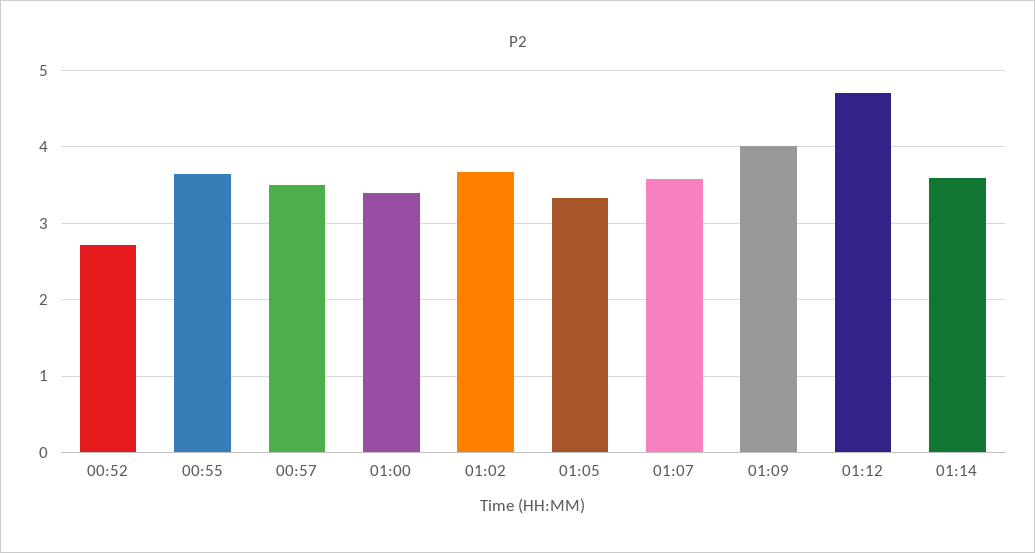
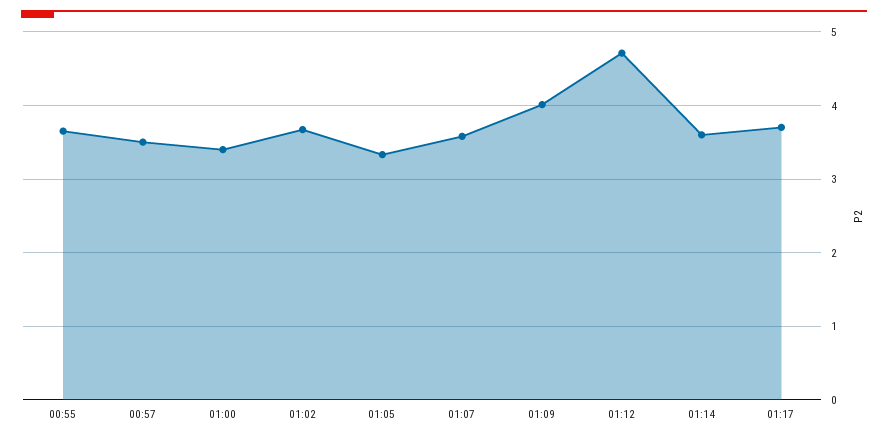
00:52: 2.7 -> none
01:17: none -> 3.7

